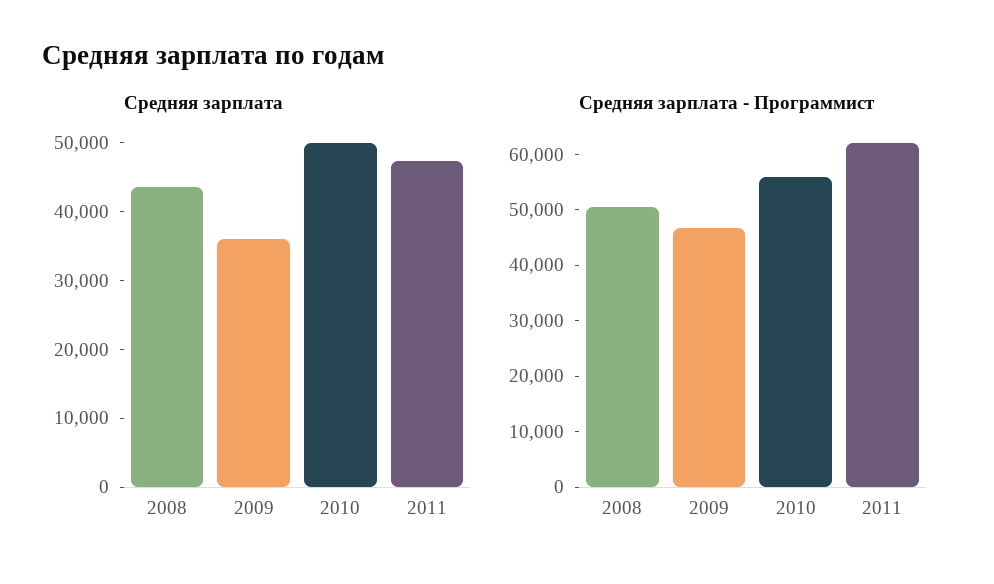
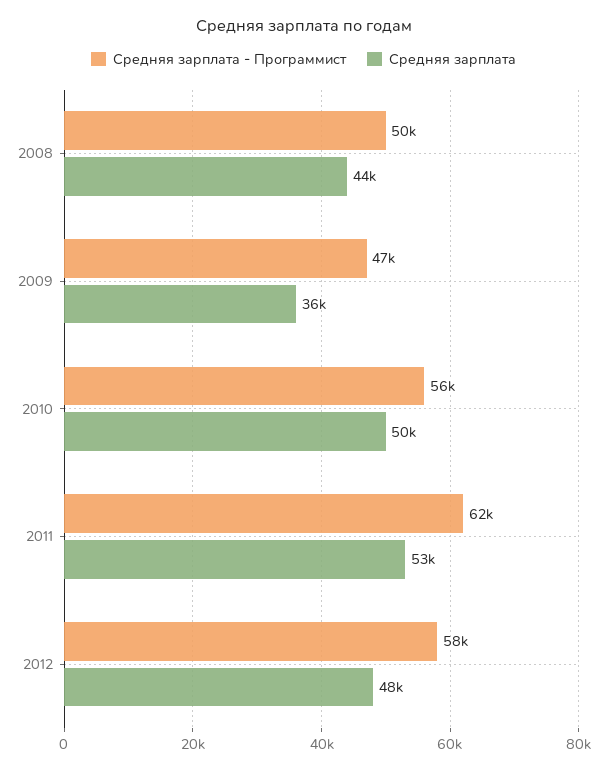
Средняя зарплата, 2011: 48000 -> 53000
Средняя зарплата - Программист, 2012: none -> 58000
Средняя зарплата, 2012: none -> 48000

